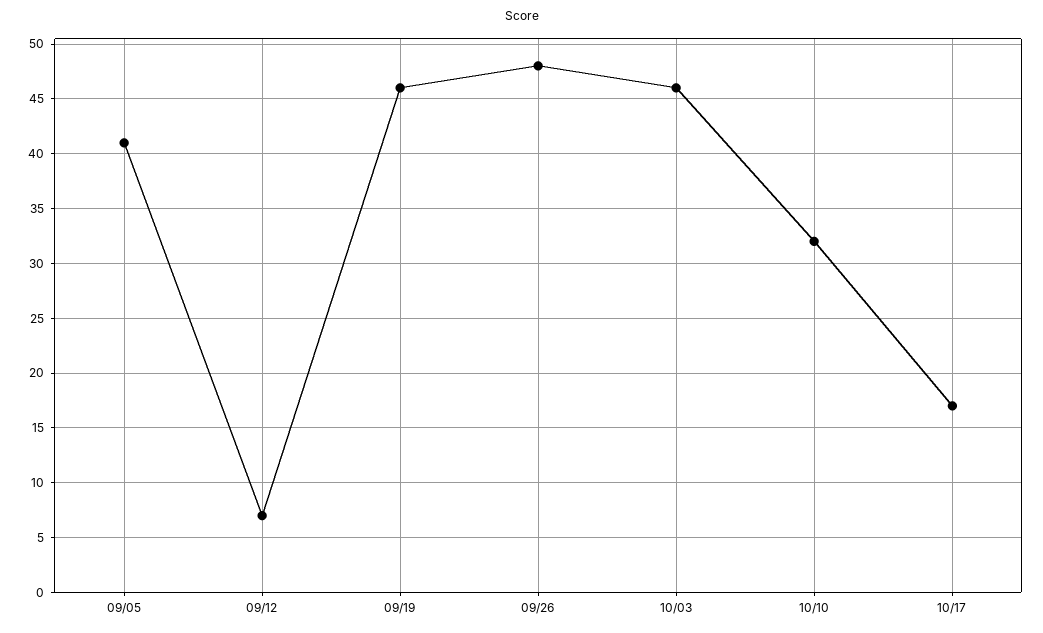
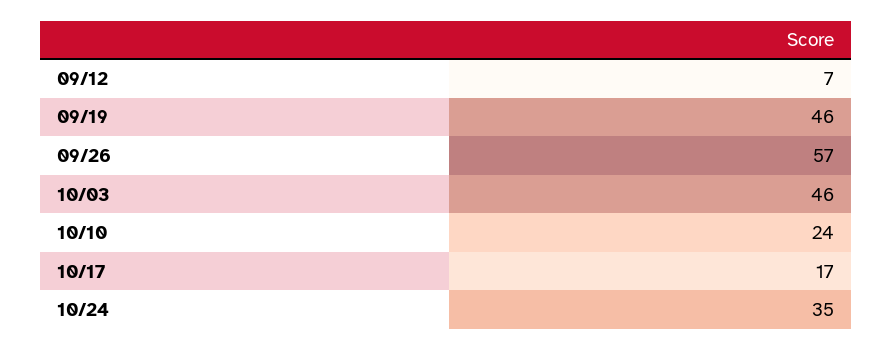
09/05: 41 -> none
09/26: 48 -> 57
10/10: 32 -> 24
10/24: none -> 35

